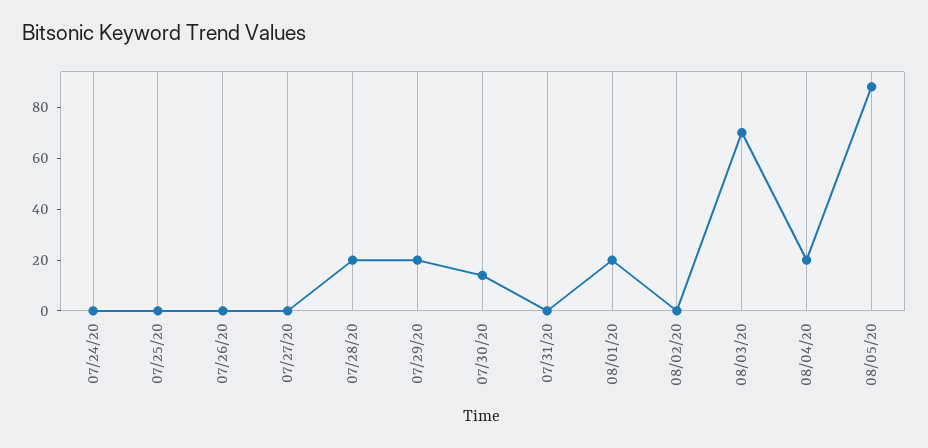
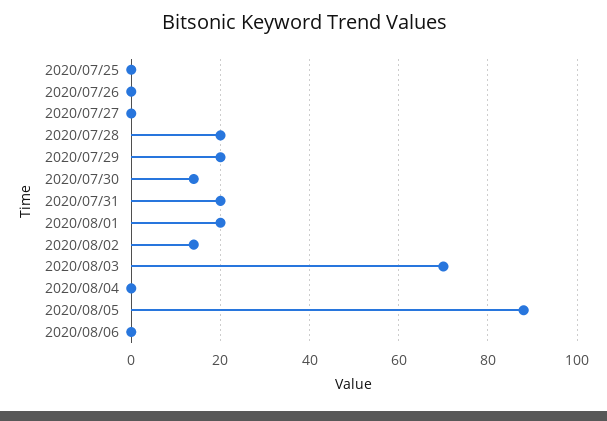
07/24/20: 0 -> none
07/31/20: 0 -> 20
08/02/20: 0 -> 15
08/04/20: 20 -> 0
2020/08/06: none -> 0

